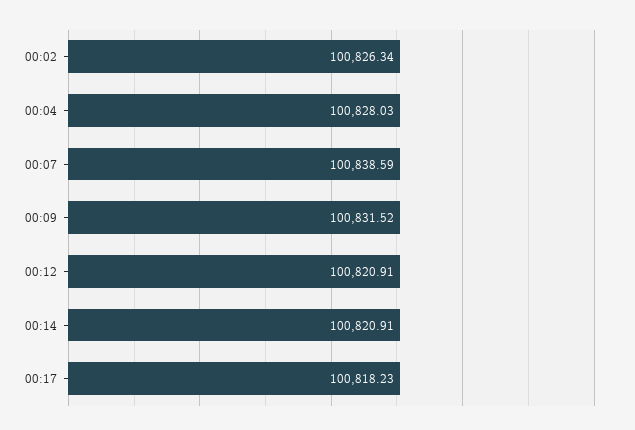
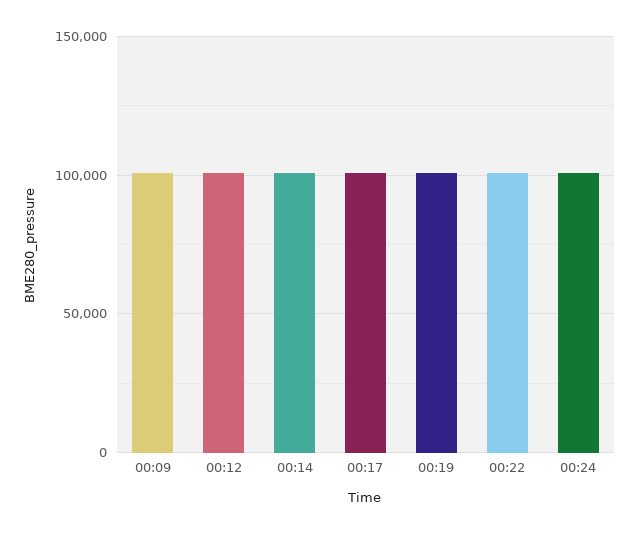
00:02: 100826.34 -> none
00:04: 100828.03 -> none
00:07: 100838.59 -> none
00:19: none -> 100000
00:22: none -> 100000
00:24: none -> 100000

